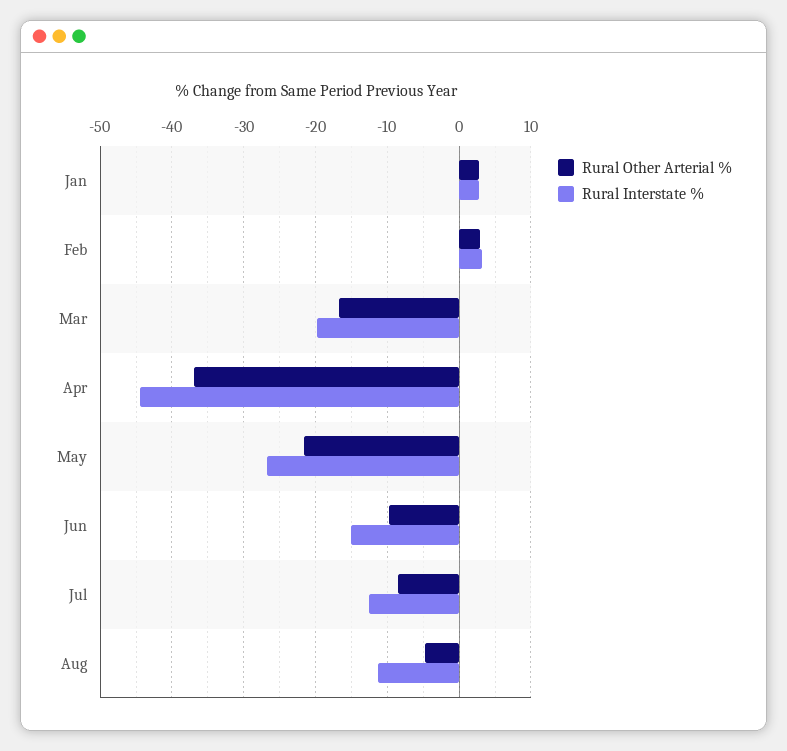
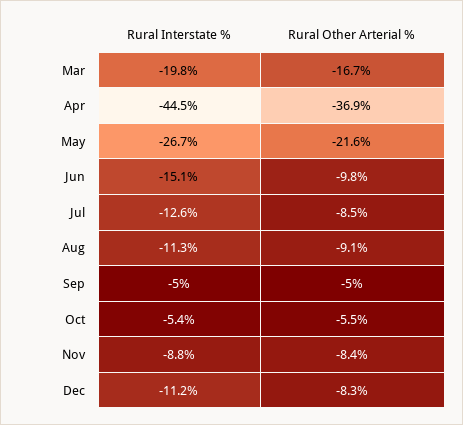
Rural Other Arterial %, Jan: 3 -> none
Rural Interstate %, Jan: 3 -> none
Rural Other Arterial %, Feb: 3 -> none
Rural Interstate %, Feb: 3 -> none
Rural Other Arterial %, Aug: -5 -> -9.1
Rural Interstate %, Sep: none -> -5
Rural Other Arterial %, Sep: none -> -5
Rural Interstate %, Oct: none -> -5.4
Rural Other Arterial %, Oct: none -> -5.5
Rural Interstate %, Nov: none -> -8.8
Rural Other Arterial %, Nov: none -> -8.4
Rural Interstate %, Dec: none -> -11.2
Rural Other Arterial %, Dec: none -> -8.3

